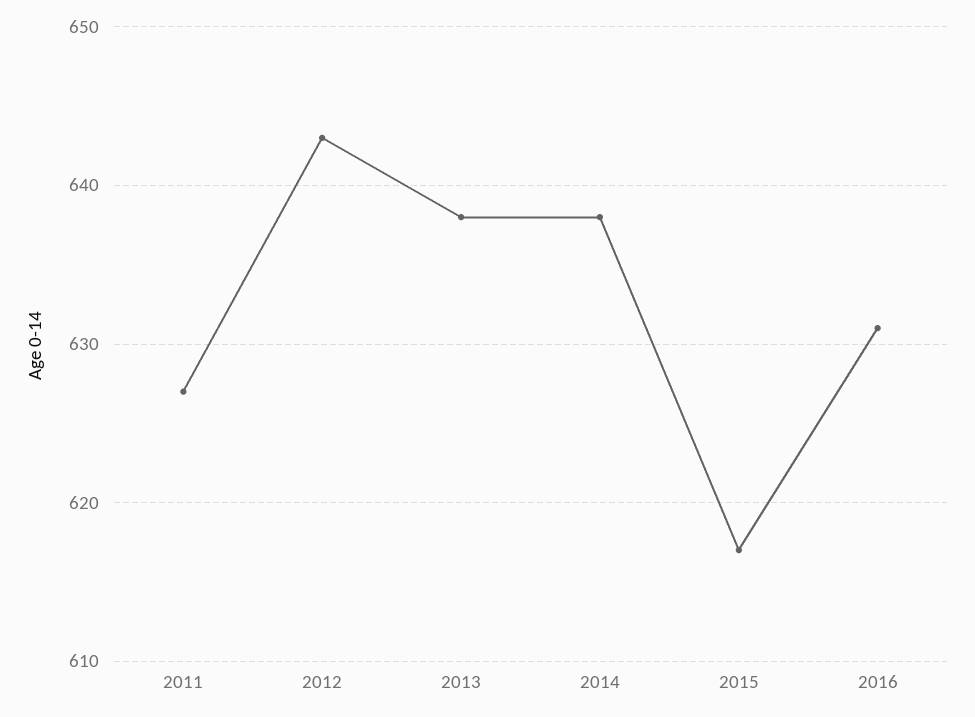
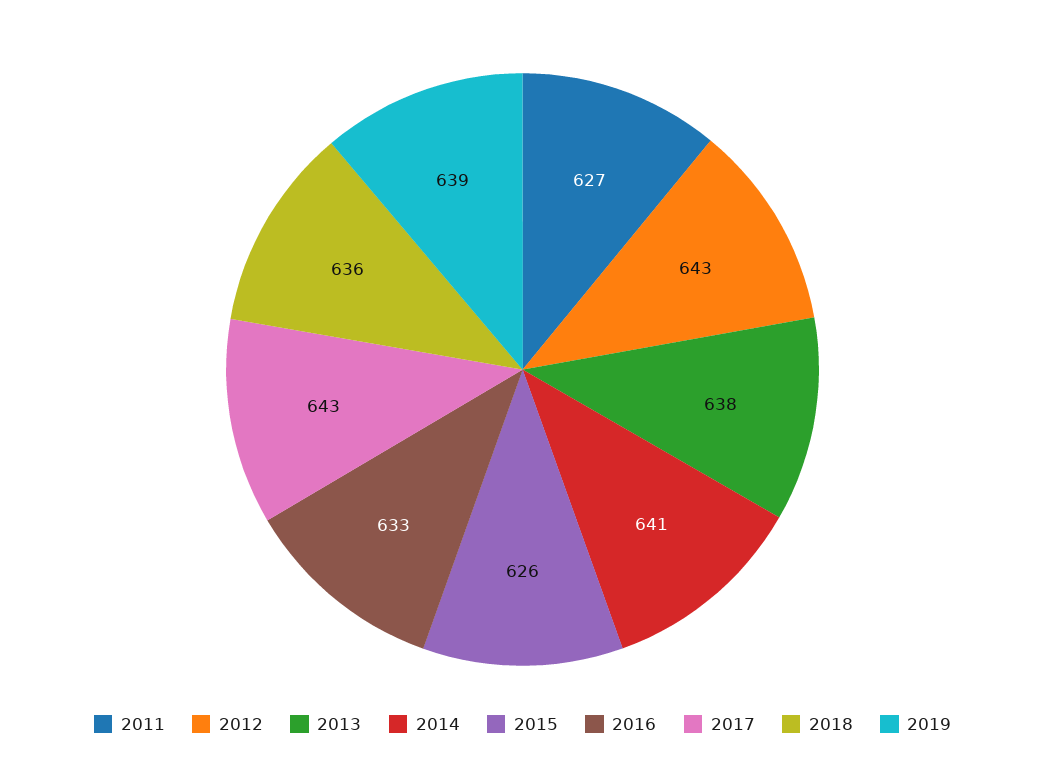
2014: 638 -> 641
2015: 617 -> 626
2016: 631 -> 633
2017: none -> 643
2018: none -> 636
2019: none -> 639

